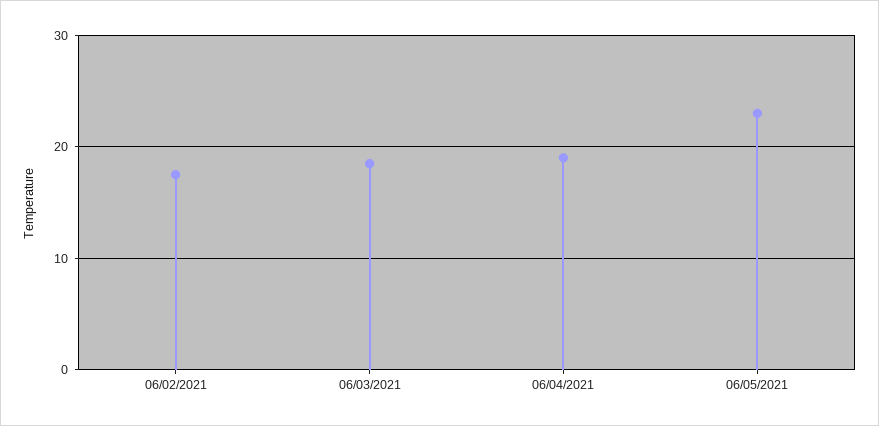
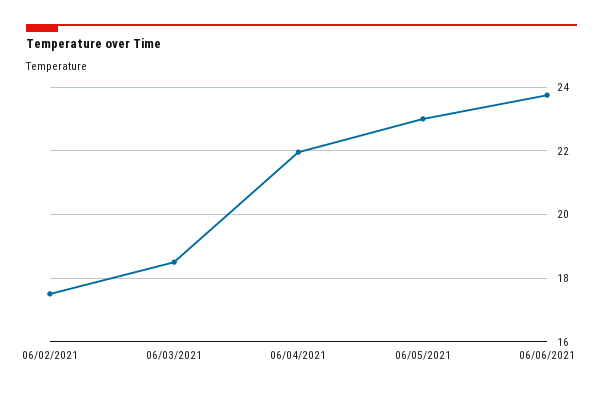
06/04/2021: 19 -> 22
06/06/2021: none -> 23.8

